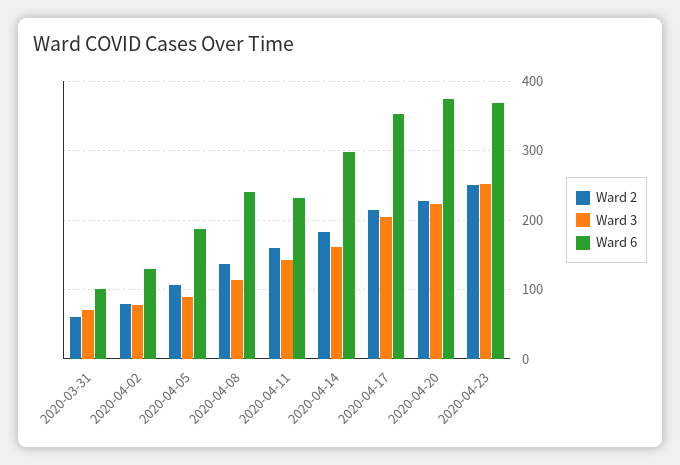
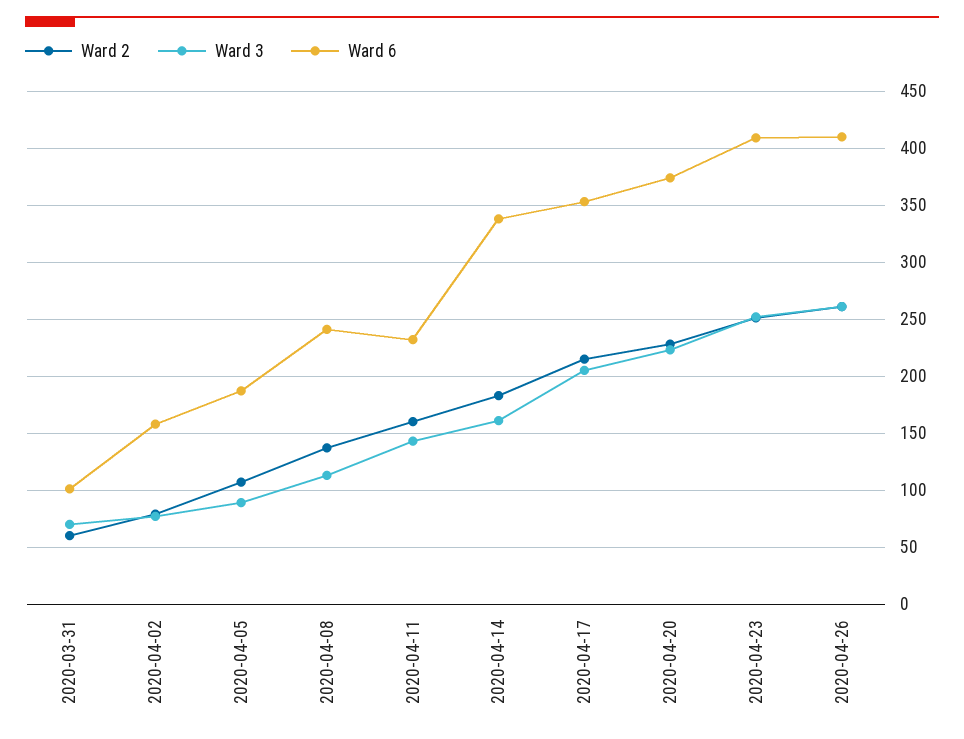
Ward 6, 2020-04-02: 130 -> 160
Ward 6, 2020-04-14: 300 -> 340
Ward 6, 2020-04-23: 370 -> 410
Ward 2, 2020-04-26: none -> 260
Ward 3, 2020-04-26: none -> 260
Ward 6, 2020-04-26: none -> 410

